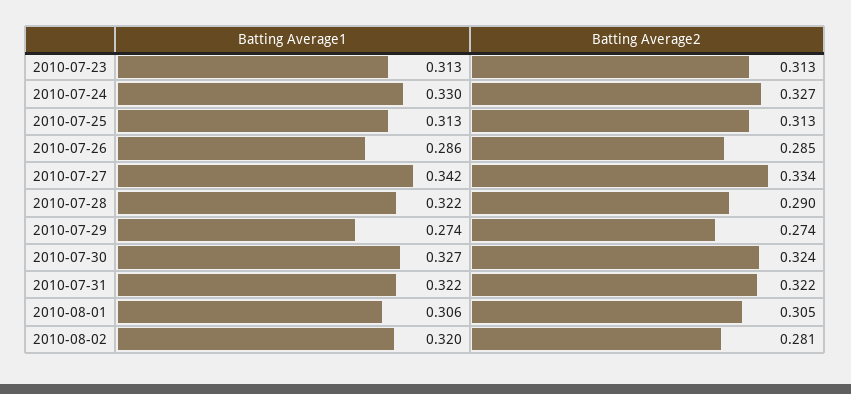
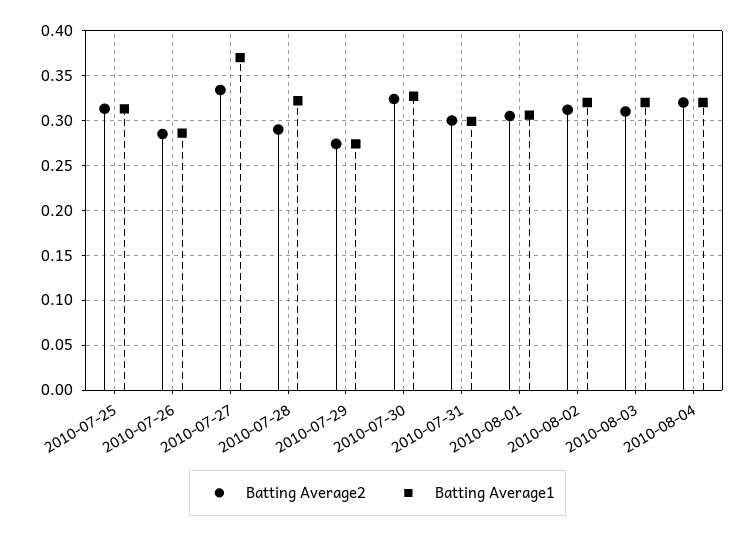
Batting Average1, 2010-07-23: 0.313 -> none
Batting Average2, 2010-07-23: 0.313 -> none
Batting Average1, 2010-07-24: 0.33 -> none
Batting Average2, 2010-07-24: 0.327 -> none
Batting Average1, 2010-07-27: 0.342 -> 0.37
Batting Average1, 2010-07-31: 0.322 -> 0.3
Batting Average2, 2010-07-31: 0.322 -> 0.3
Batting Average2, 2010-08-02: 0.281 -> 0.31
Batting Average2, 2010-08-03: none -> 0.31
Batting Average1, 2010-08-03: none -> 0.32
Batting Average2, 2010-08-04: none -> 0.32
Batting Average1, 2010-08-04: none -> 0.32

